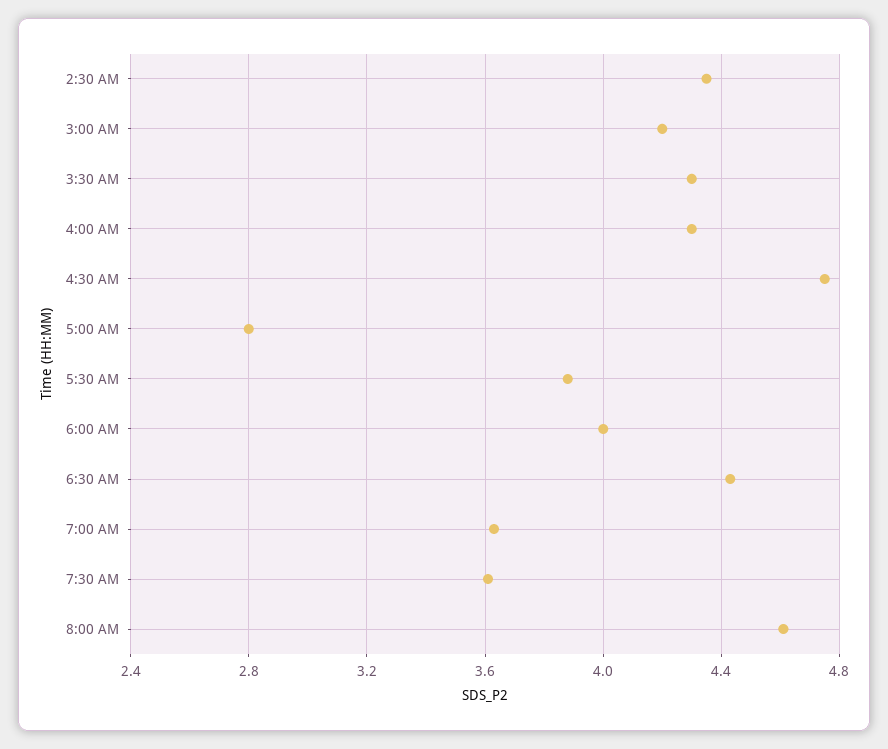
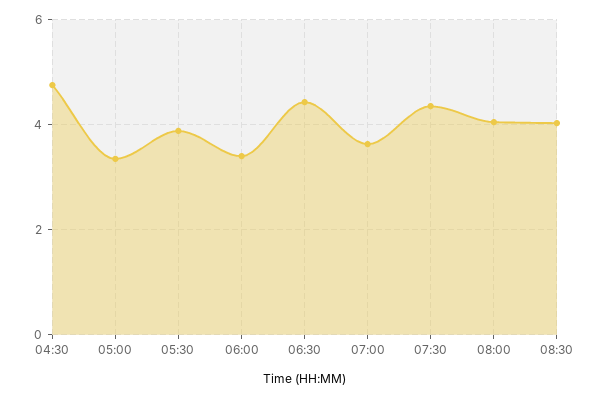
2:30 AM: 4.35 -> none
3:00 AM: 4.2 -> none
3:30 AM: 4.3 -> none
4:00 AM: 4.3 -> none
5:00 AM: 2.8 -> 3.4
6:00 AM: 4 -> 3.4
7:30 AM: 3.6 -> 4.4
8:00 AM: 4.6 -> 4
08:30: none -> 4

